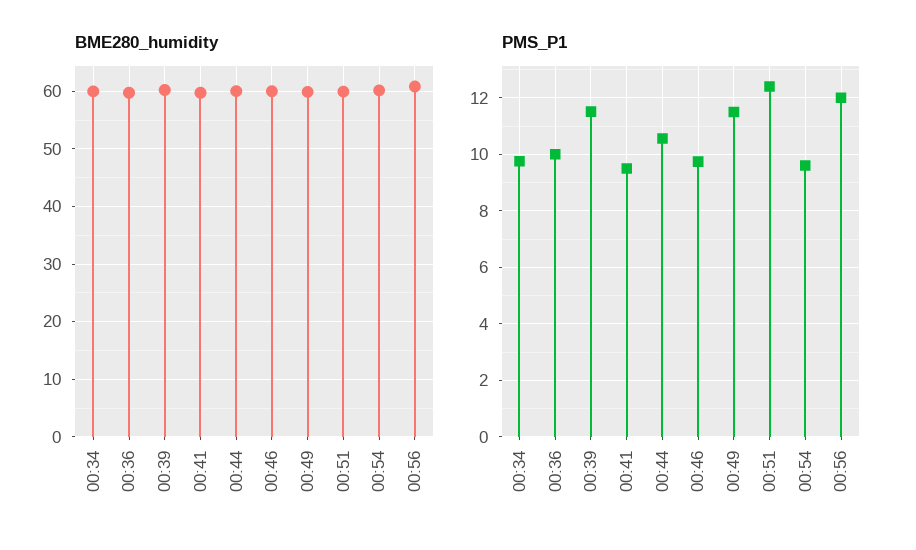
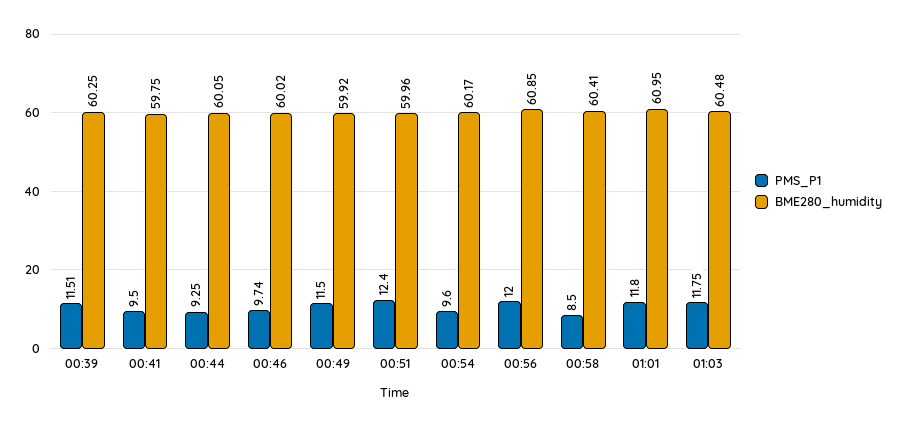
BME280_humidity, 00:34: 60 -> none
BME280_humidity, 00:36: 60 -> none
PMS_P1, 00:34: 9.75 -> none
PMS_P1, 00:36: 10 -> none
PMS_P1, 00:44: 10.5 -> 9.25
PMS_P1, 00:58: none -> 8.5
BME280_humidity, 00:58: none -> 60.41
PMS_P1, 01:01: none -> 11.8
BME280_humidity, 01:01: none -> 60.95
PMS_P1, 01:03: none -> 11.75
BME280_humidity, 01:03: none -> 60.48

